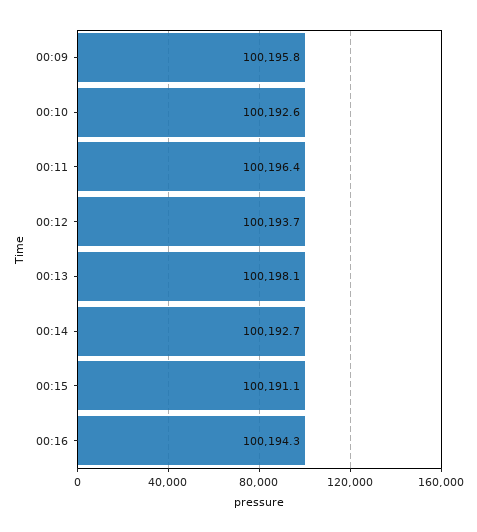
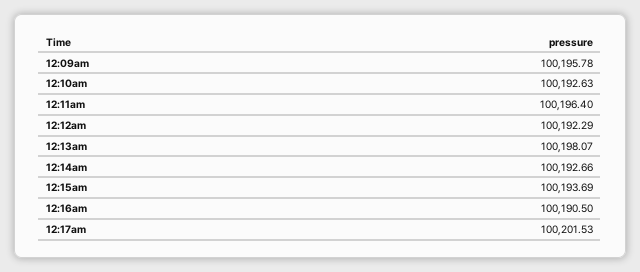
00:12: 100193.7 -> 100192.29
00:15: 100191.1 -> 100193.69
00:16: 100194.3 -> 100190.5
12:17am: none -> 100201.53

